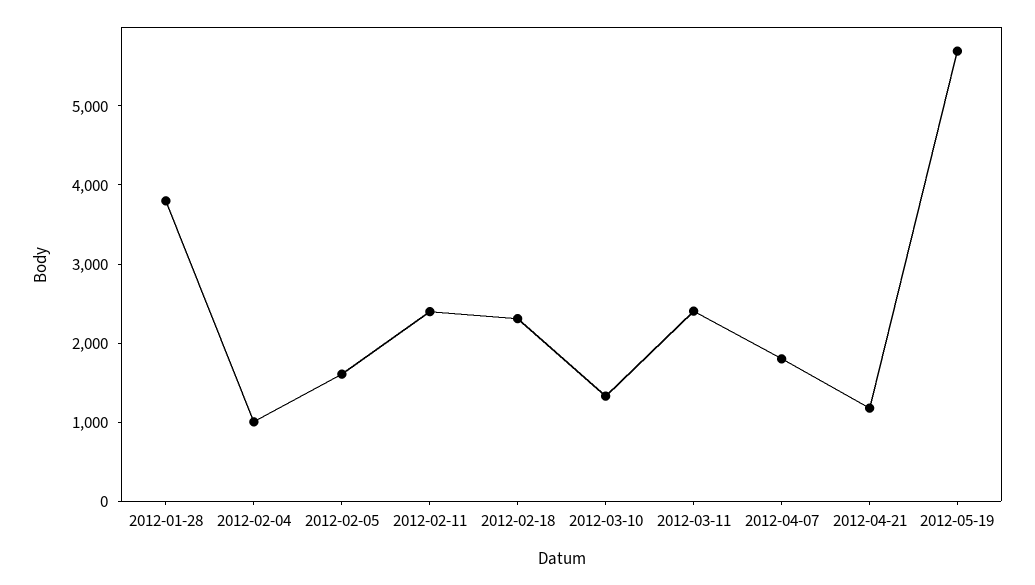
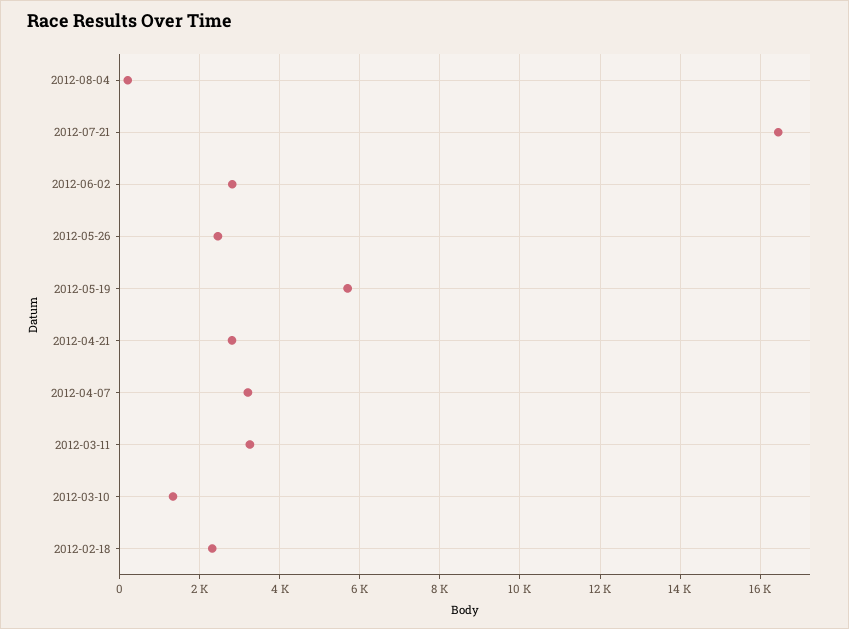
2012-01-28: 3800 -> none
2012-02-04: 1000 -> none
2012-02-05: 1600 -> none
2012-02-11: 2400 -> none
2012-03-11: 2400 -> 3200
2012-04-07: 1800 -> 3200
2012-04-21: 1200 -> 2800
2012-08-04: none -> 200
2012-07-21: none -> 16400
2012-06-02: none -> 2800
2012-05-26: none -> 2400

